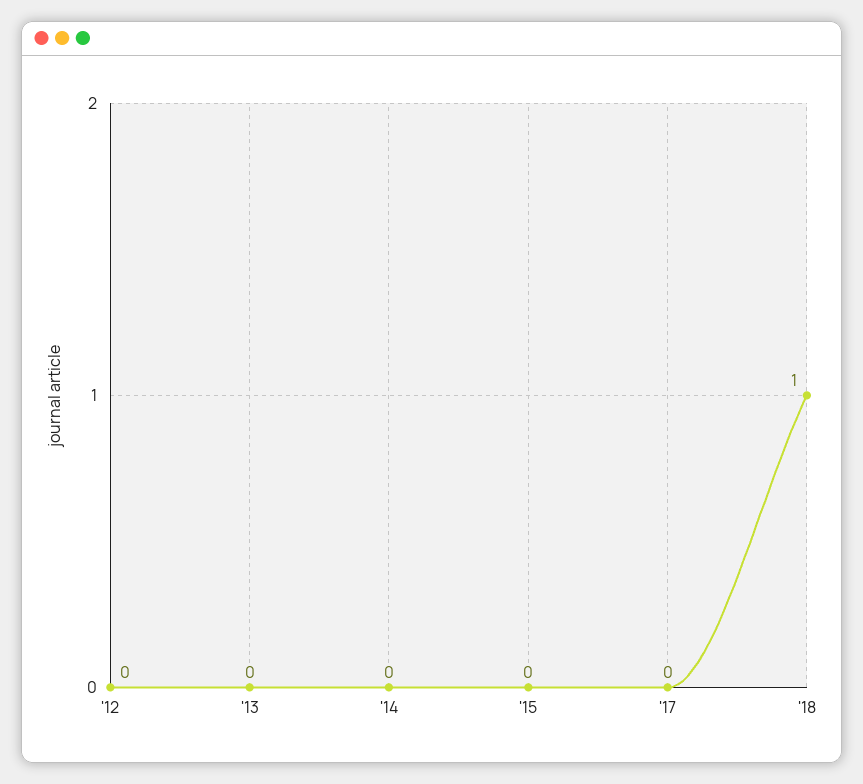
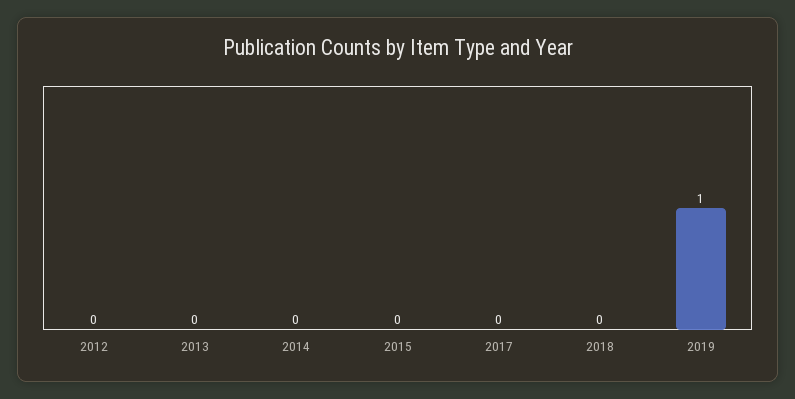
'18: 1 -> 0
2019: none -> 1

